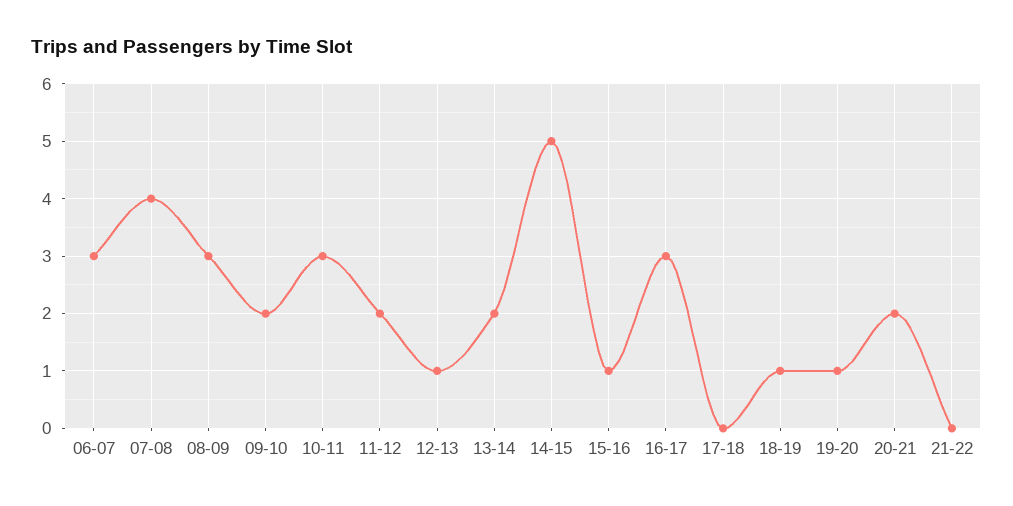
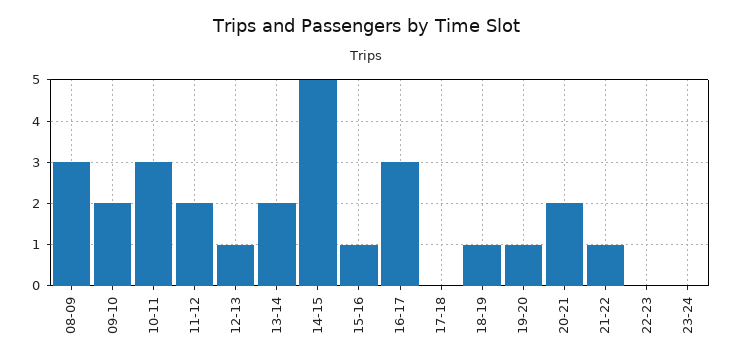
06-07: 3 -> none
07-08: 4 -> none
21-22: 0 -> 1
22-23: none -> 0
23-24: none -> 0

